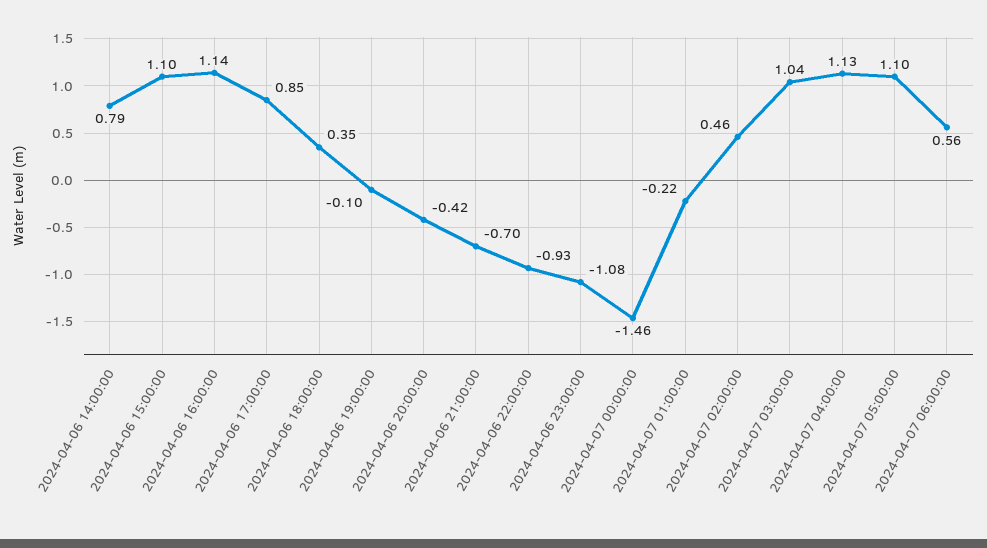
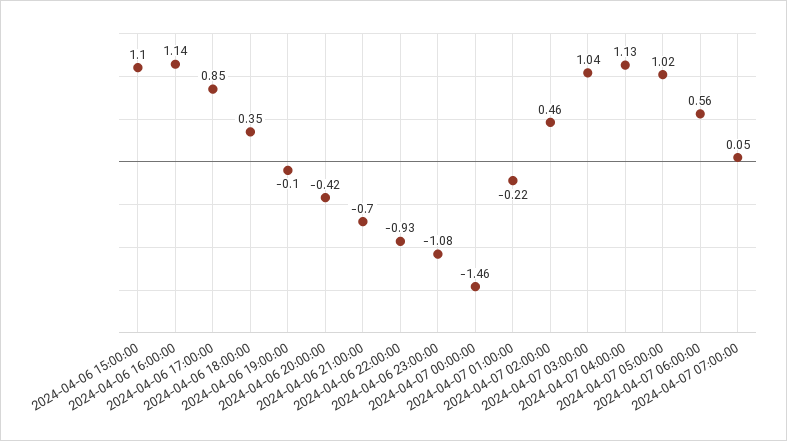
2024-04-06 14:00:00: 0.79 -> none
2024-04-07 05:00:00: 1.1 -> 1.02
2024-04-07 07:00:00: none -> 0.05

